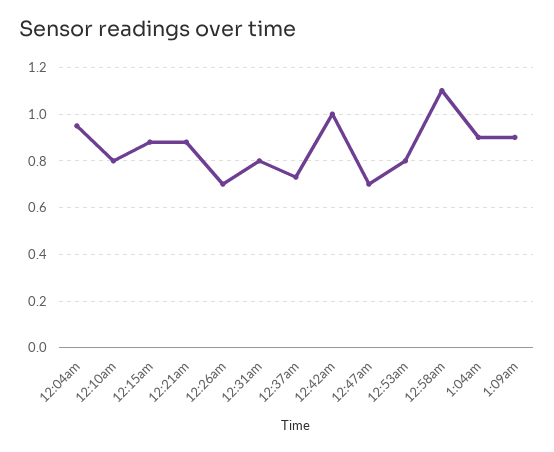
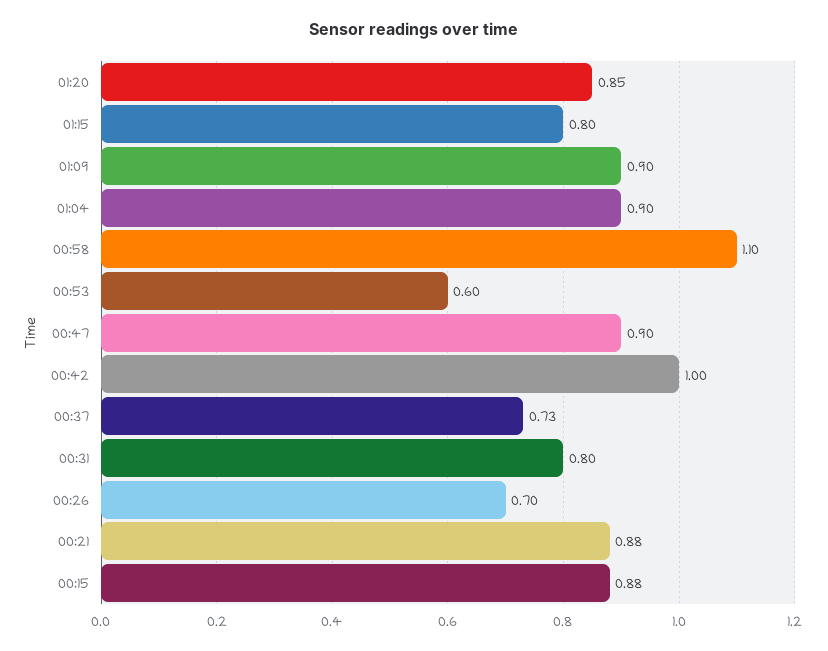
12:04am: 0.95 -> none
12:10am: 0.8 -> none
12:47am: 0.7 -> 0.9
12:53am: 0.8 -> 0.6
01:20: none -> 0.85
01:15: none -> 0.8

